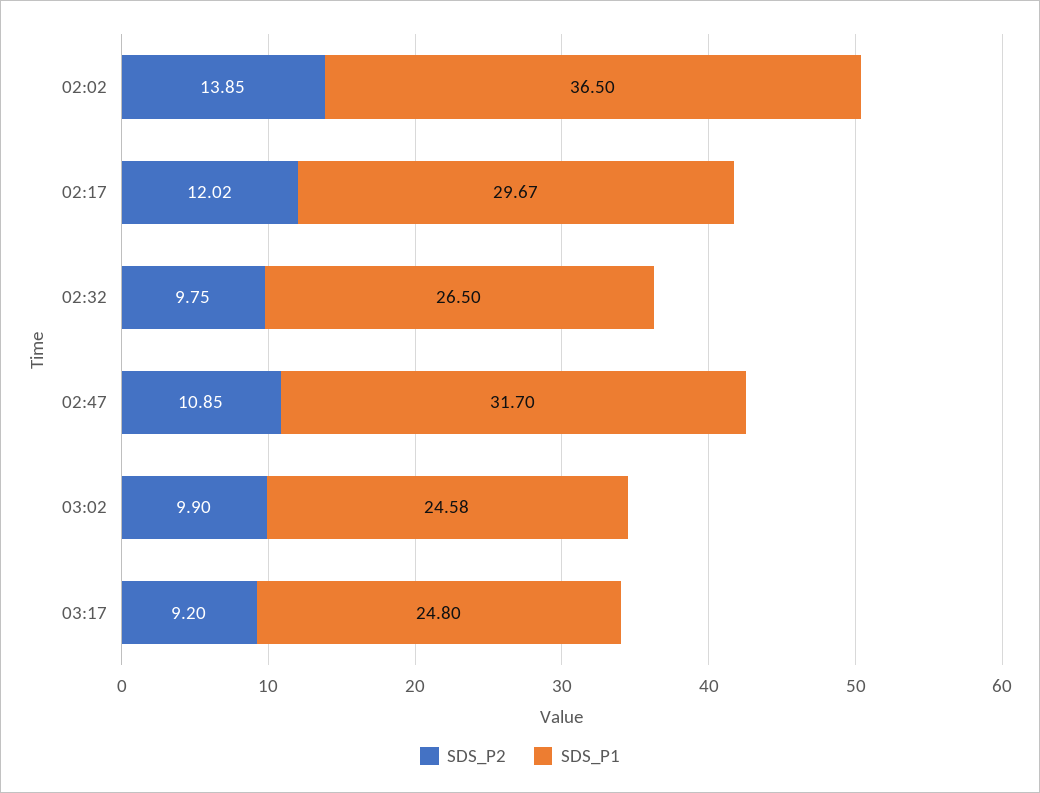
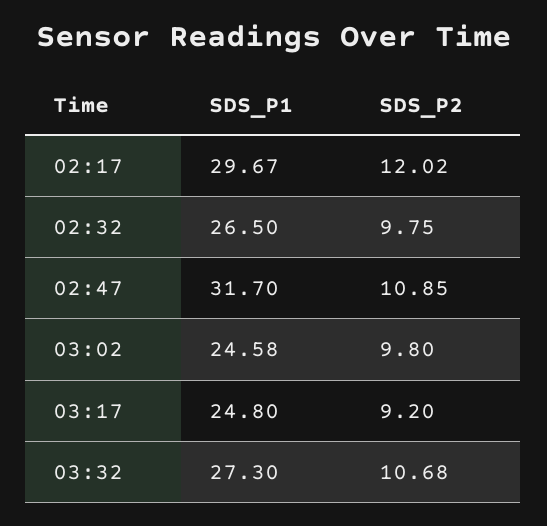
SDS_P2, 02:02: 13.85 -> none
SDS_P1, 02:02: 36.5 -> none
SDS_P2, 03:02: 9.9 -> 9.8
SDS_P1, 03:32: none -> 27.3
SDS_P2, 03:32: none -> 10.68

